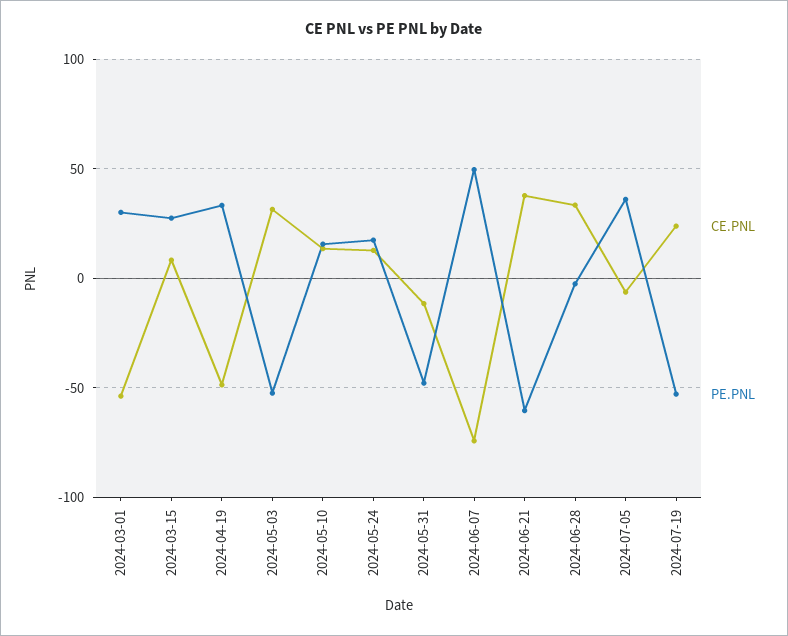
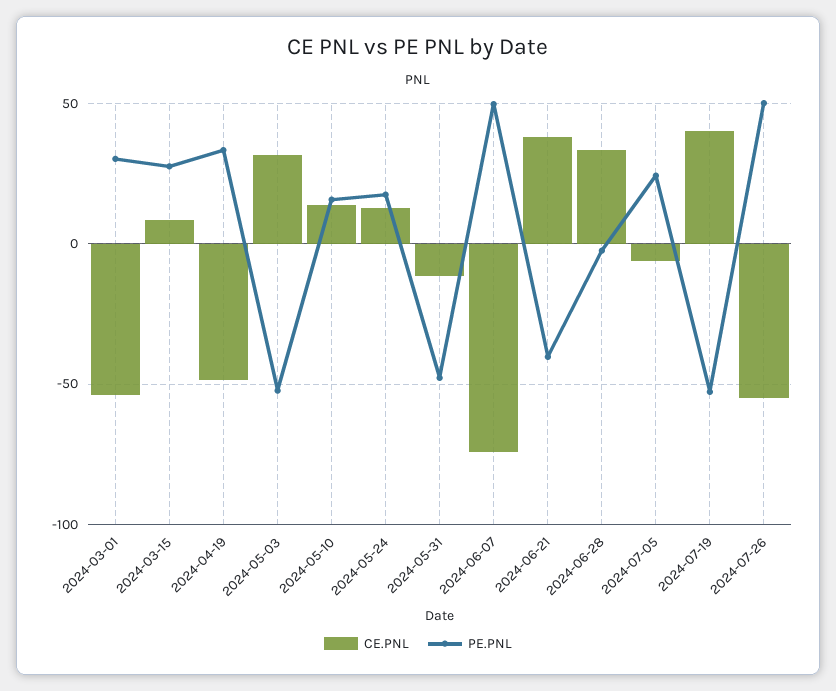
PE.PNL, 2024-06-21: -60 -> -40
PE.PNL, 2024-07-05: 35 -> 25
CE.PNL, 2024-07-19: 25 -> 40
CE.PNL, 2024-07-26: none -> -55
PE.PNL, 2024-07-26: none -> 50

